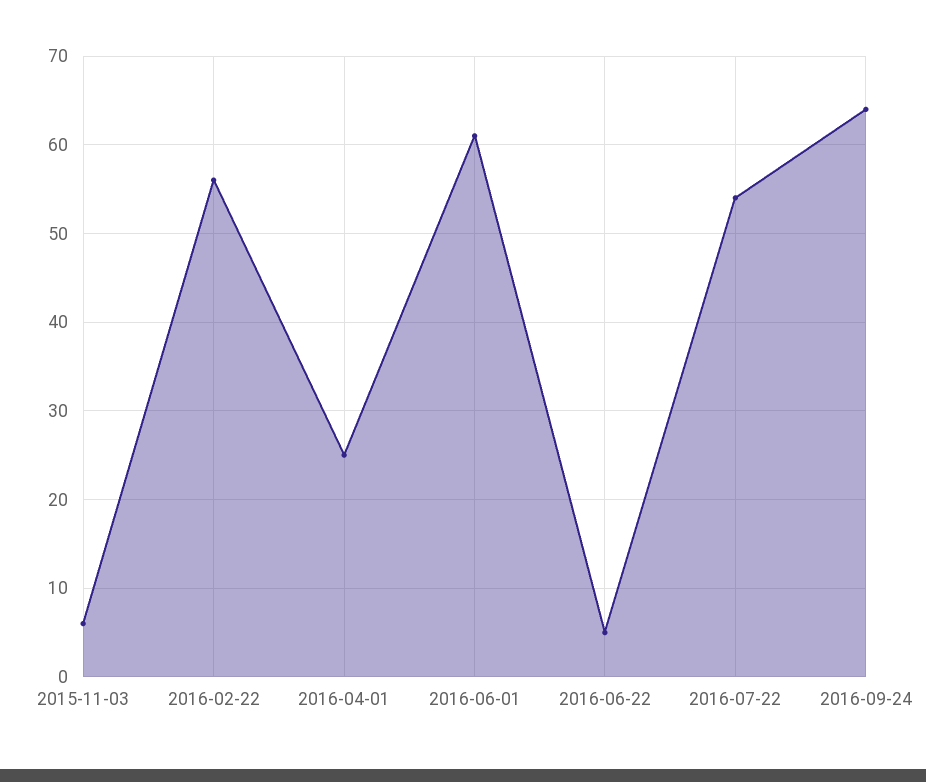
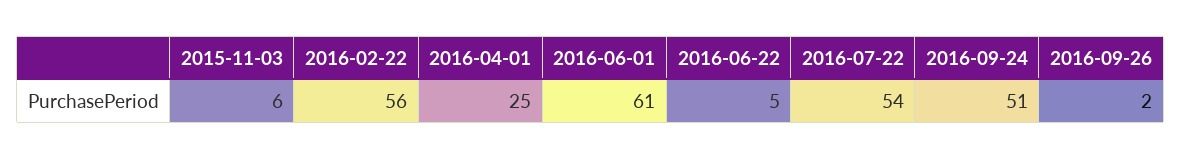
2016-09-24: 64 -> 51
2016-09-26: none -> 2

